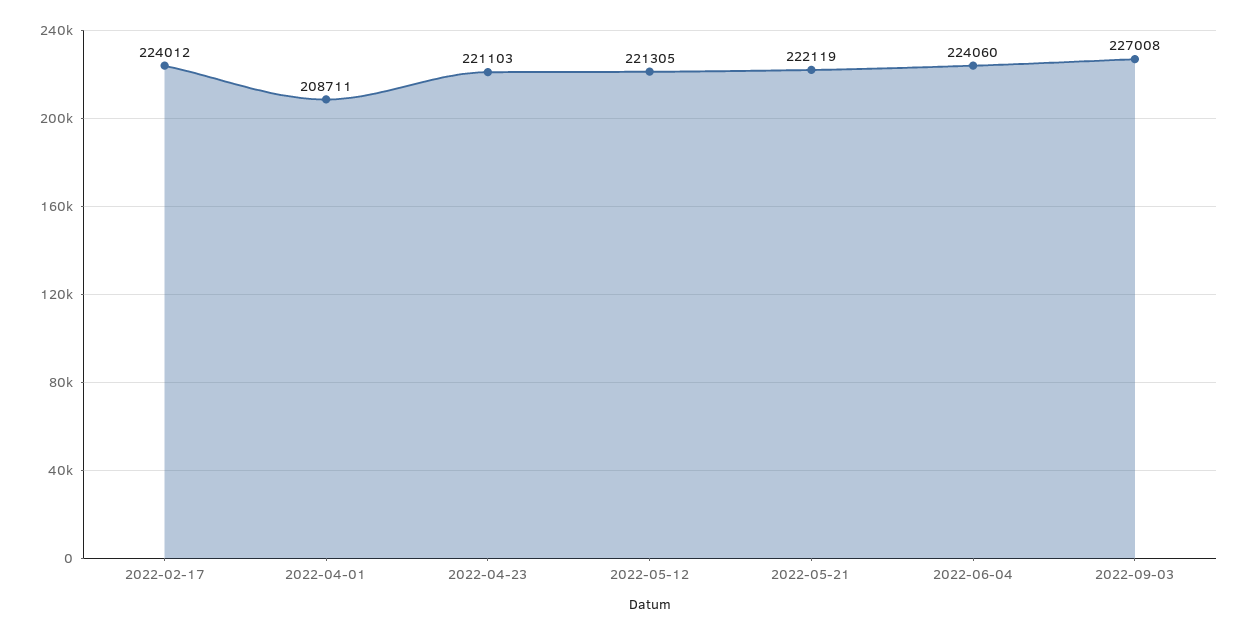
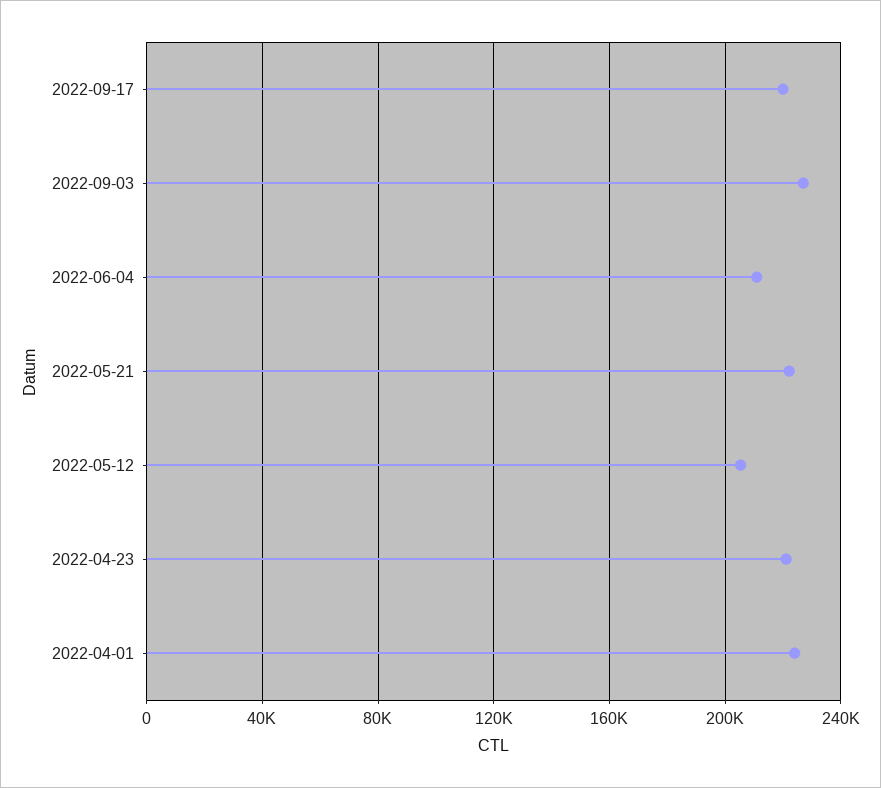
2022-02-17: 224012 -> none
2022-04-01: 208711 -> 225000
2022-05-12: 221305 -> 205000
2022-06-04: 224060 -> 210000
2022-09-17: none -> 220000

